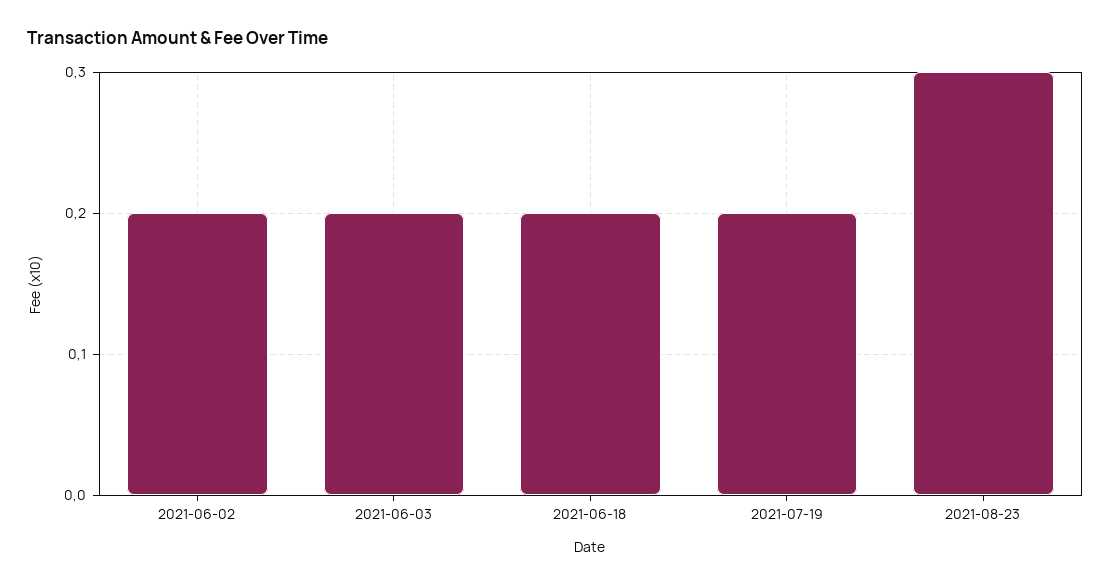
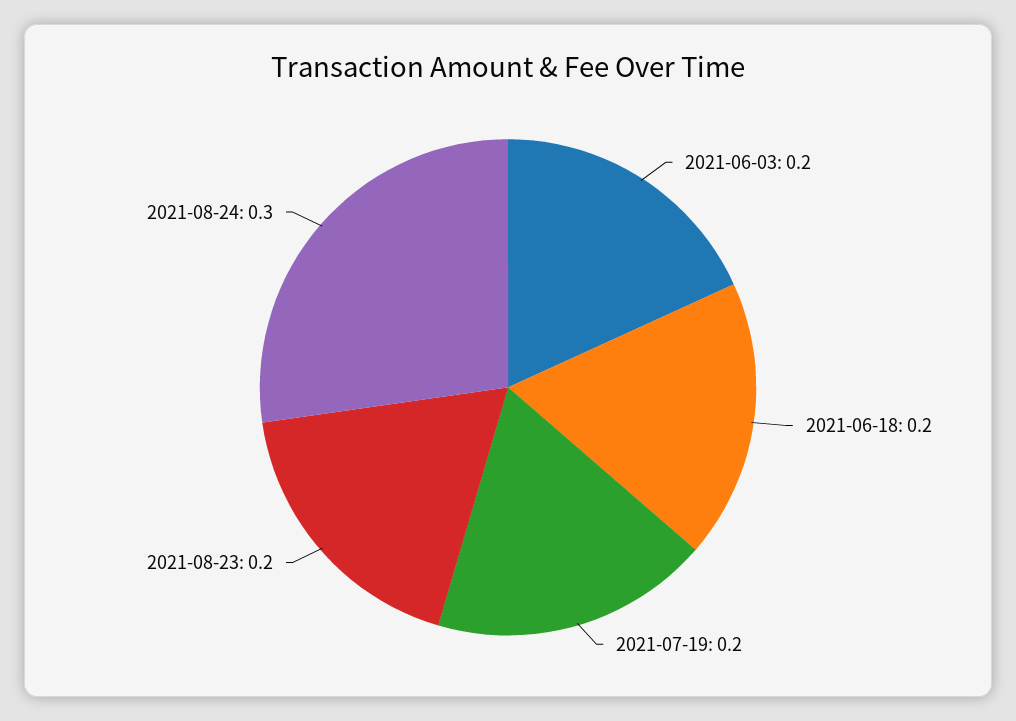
2021-06-02: 0.2 -> none
2021-08-23: 0.3 -> 0.2
2021-08-24: none -> 0.3

